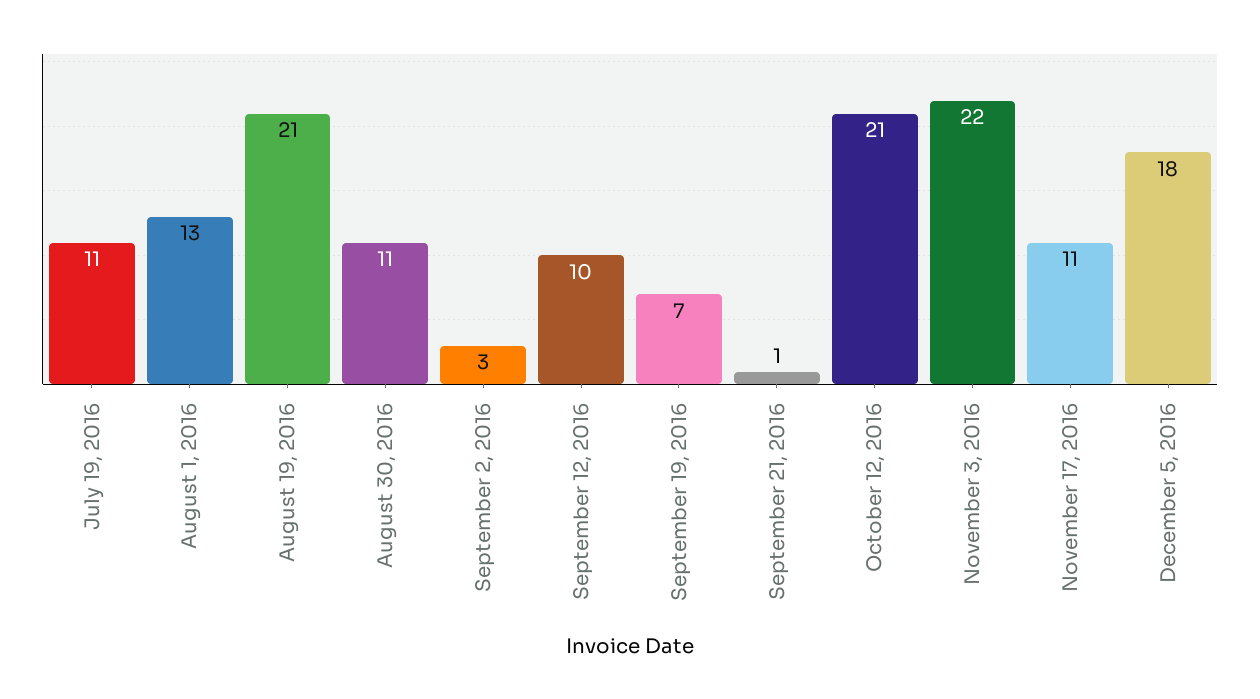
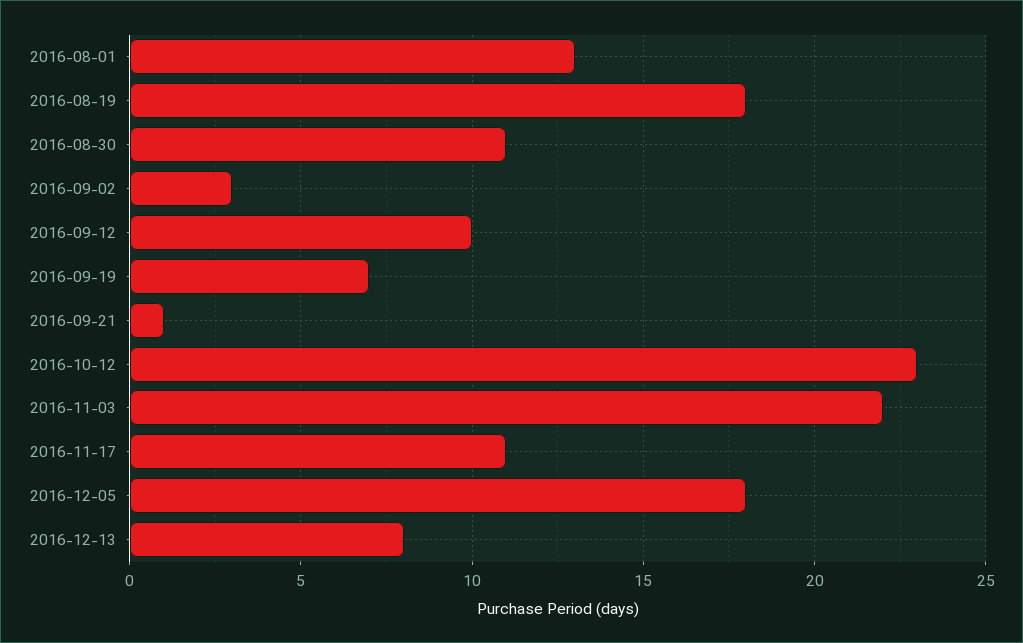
July 19, 2016: 11 -> none
August 19, 2016: 21 -> 18
October 12, 2016: 21 -> 23
2016-12-13: none -> 8

